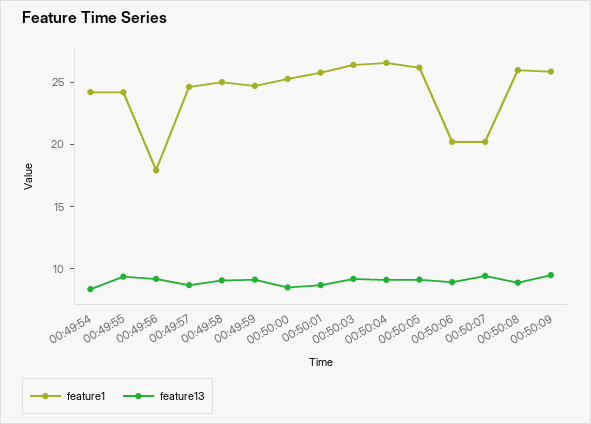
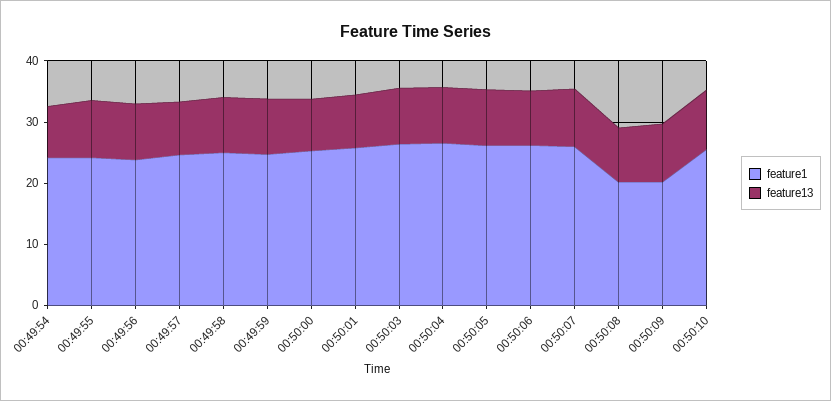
feature1, 00:49:56: 18 -> 24
feature1, 00:50:06: 20 -> 26
feature1, 00:50:07: 20 -> 26
feature1, 00:50:08: 26 -> 20
feature1, 00:50:09: 26 -> 20
feature1, 00:50:10: none -> 26
feature13, 00:50:10: none -> 10

